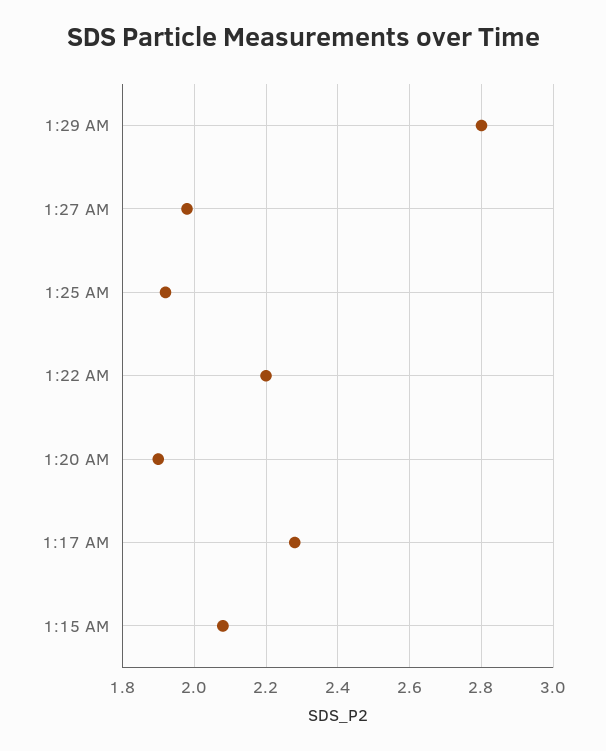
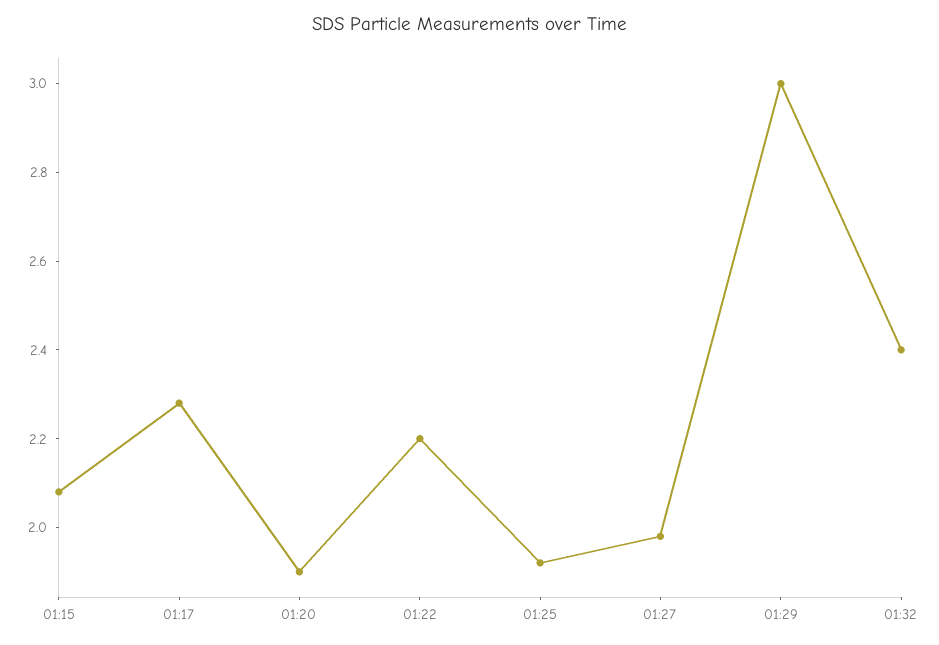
1:29 AM: 2.8 -> 3
01:32: none -> 2.4

